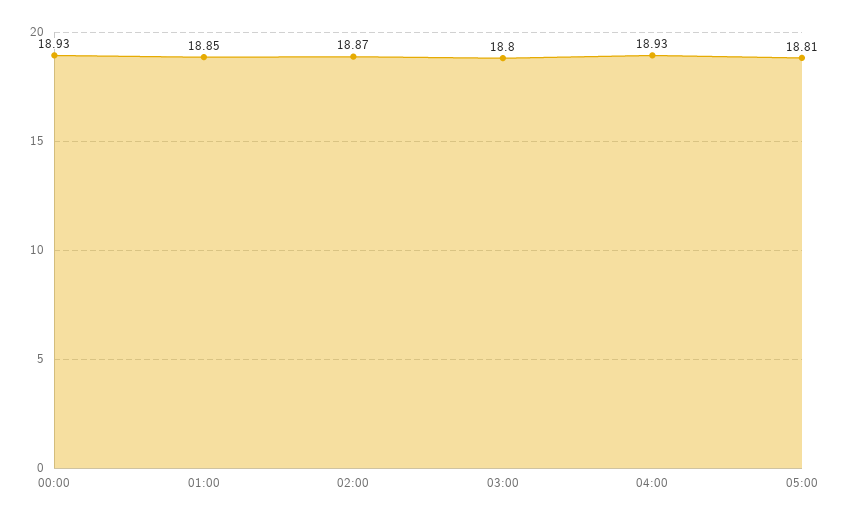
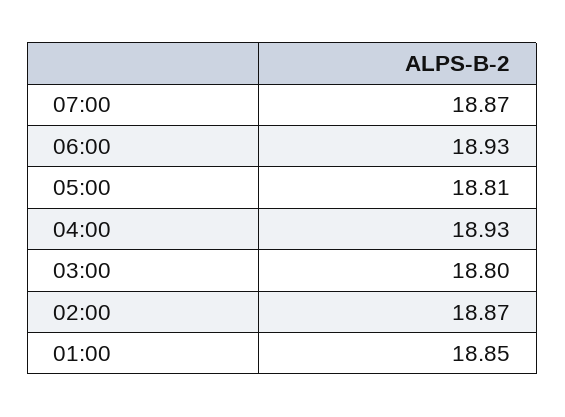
00:00: 18.93 -> none
07:00: none -> 18.87
06:00: none -> 18.93

